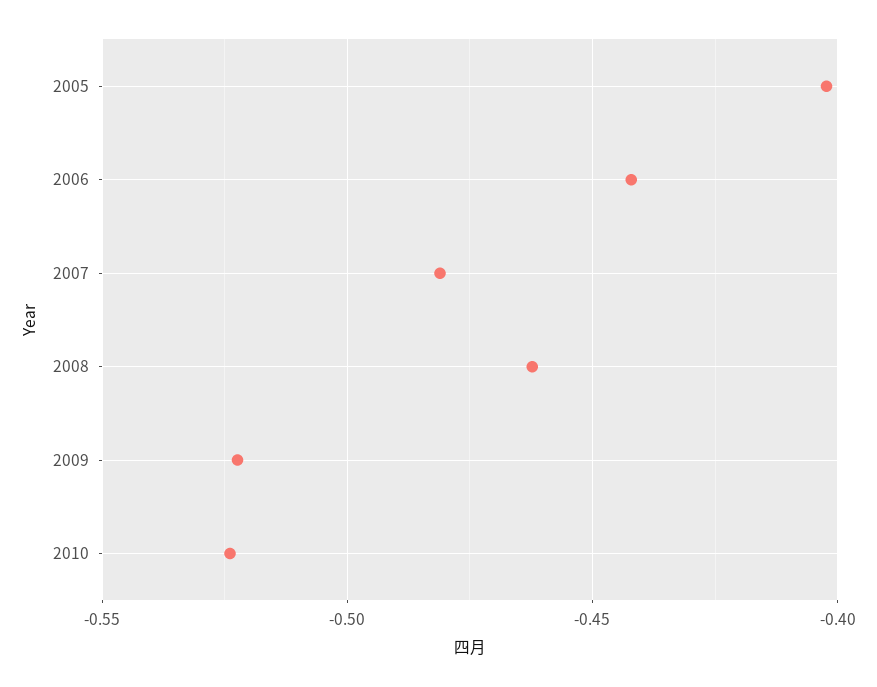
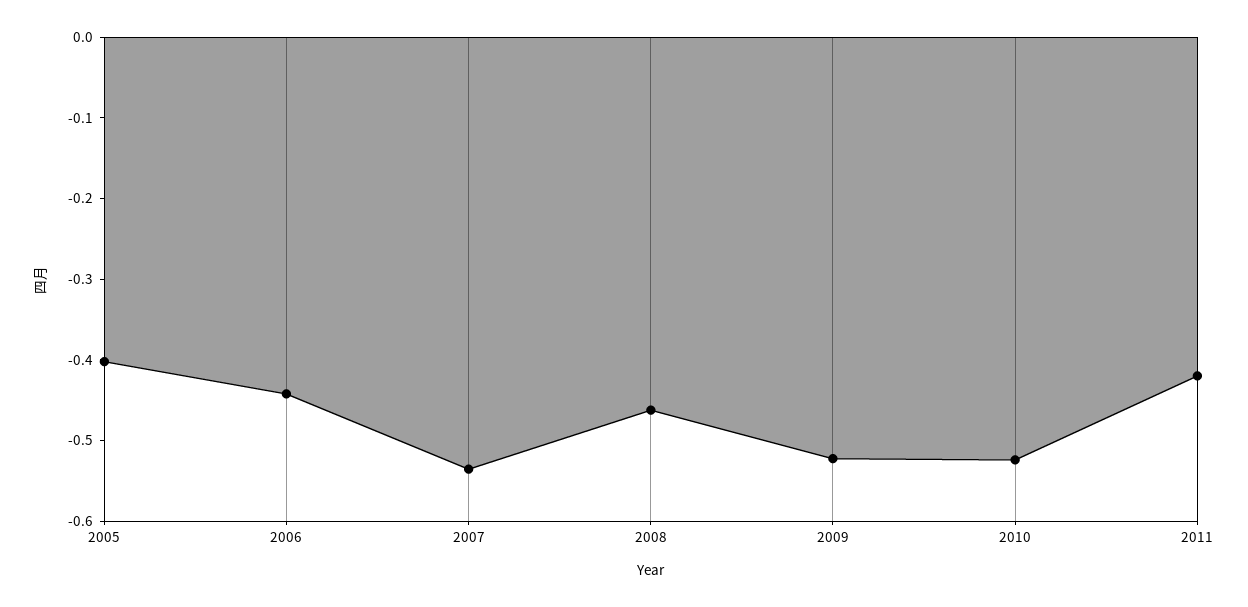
2007: -0.48 -> -0.54
2011: none -> -0.42

